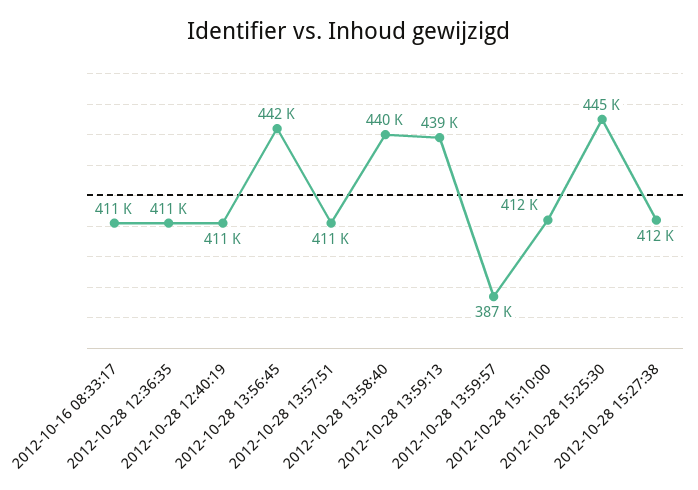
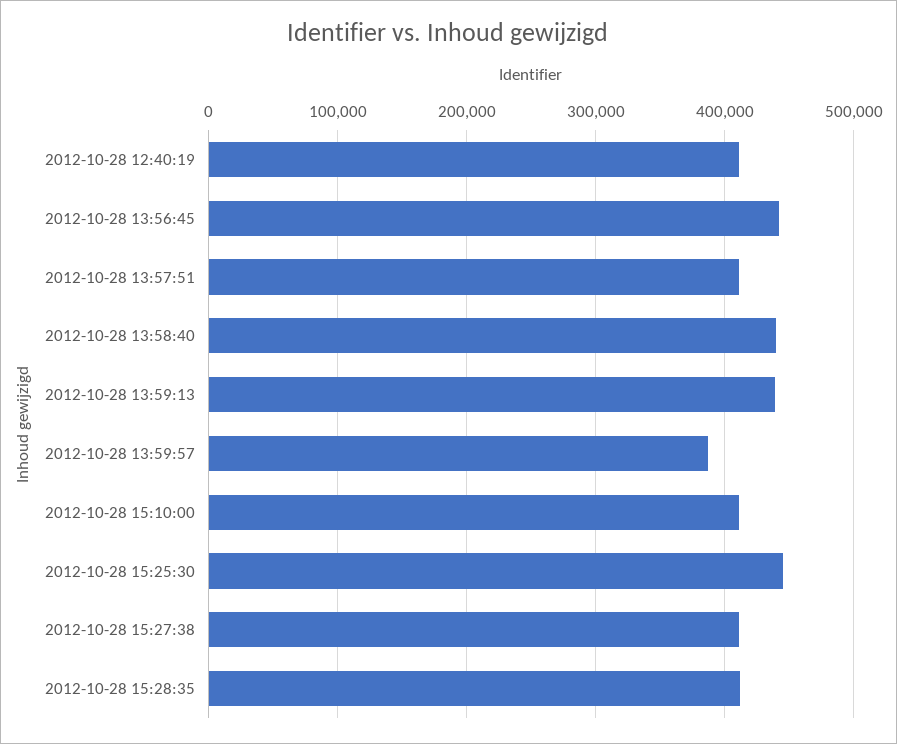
2012-10-16 08:33:17: 411000 -> none
2012-10-28 12:36:35: 411000 -> none
2012-10-28 15:28:35: none -> 410000

